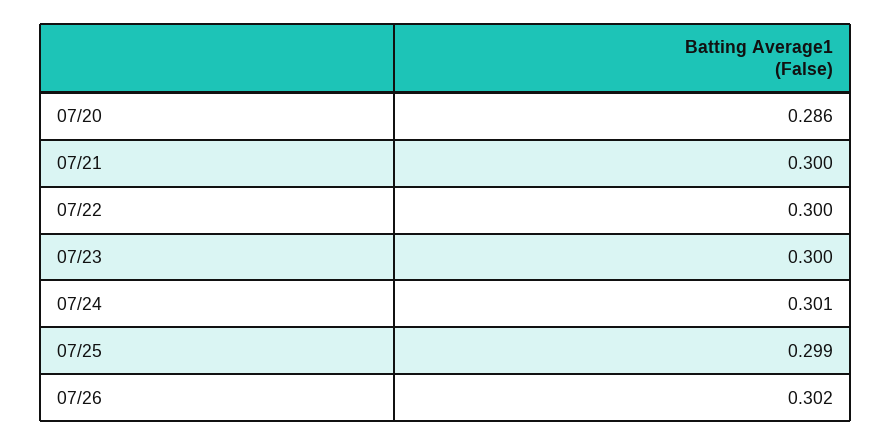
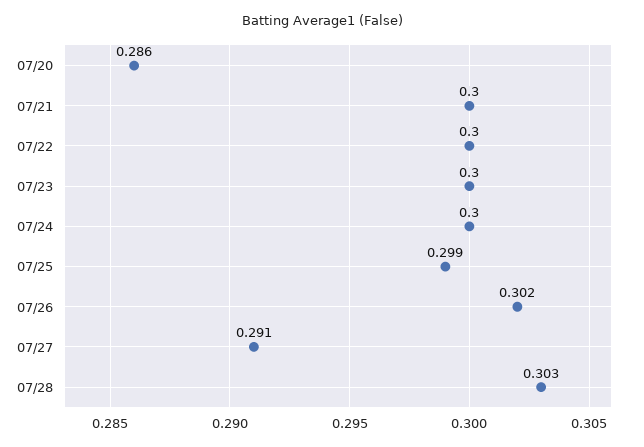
07/24: 0.301 -> 0.3
07/27: none -> 0.291
07/28: none -> 0.303

